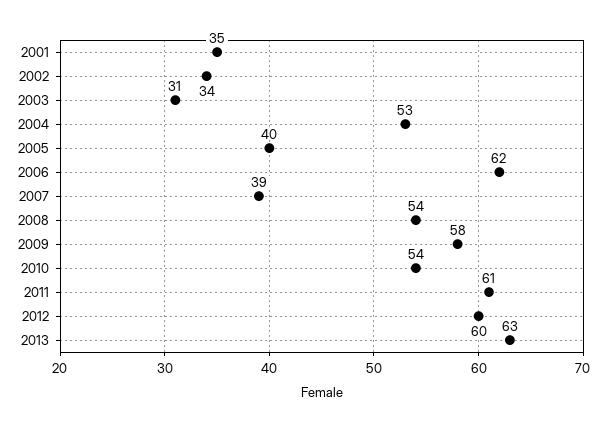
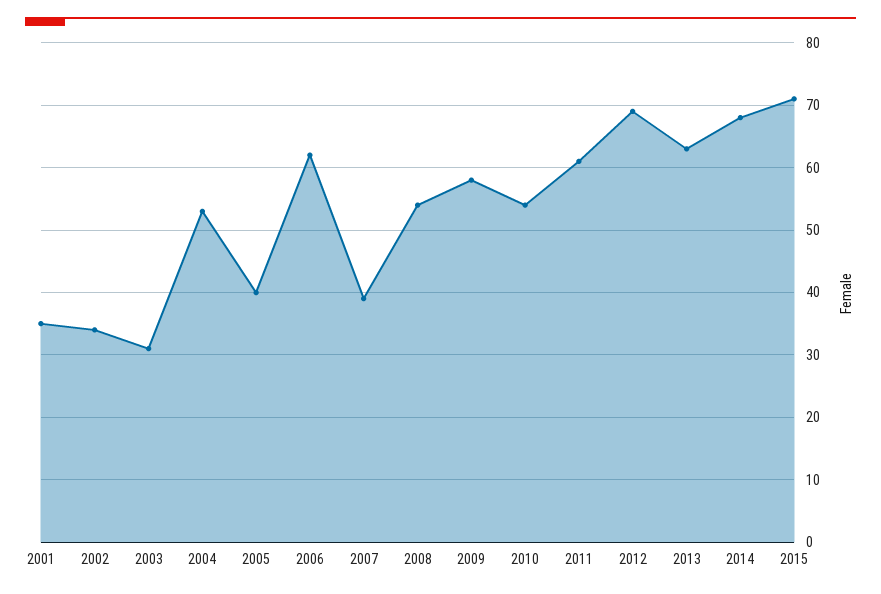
2012: 60 -> 69
2014: none -> 68
2015: none -> 71

